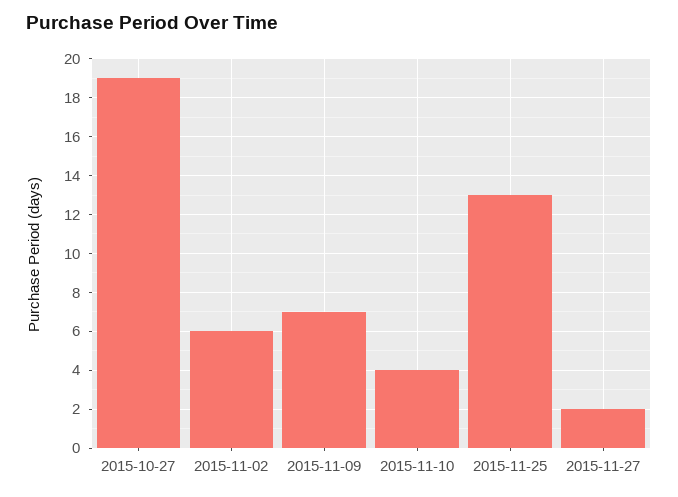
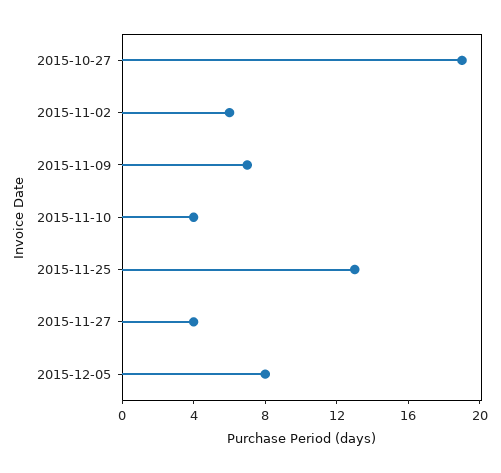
2015-11-27: 2 -> 4
2015-12-05: none -> 8

